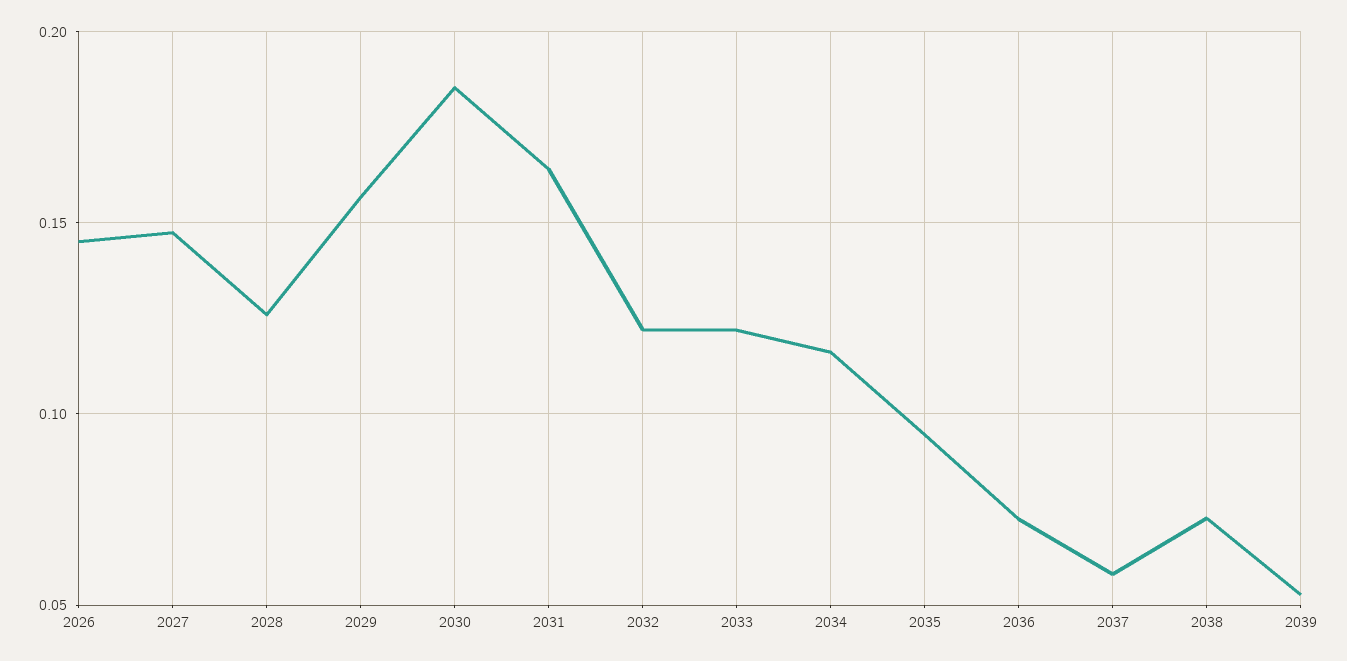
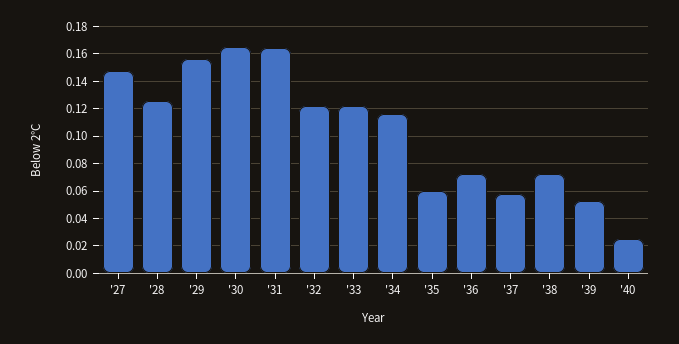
2026: 0.145 -> none
2030: 0.185 -> 0.165
2035: 0.095 -> 0.06
'40: none -> 0.025

